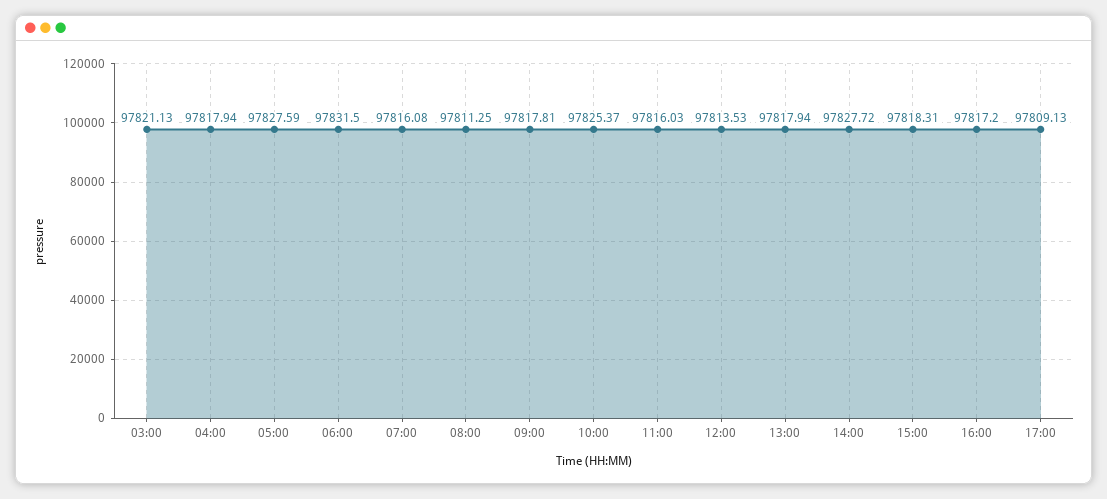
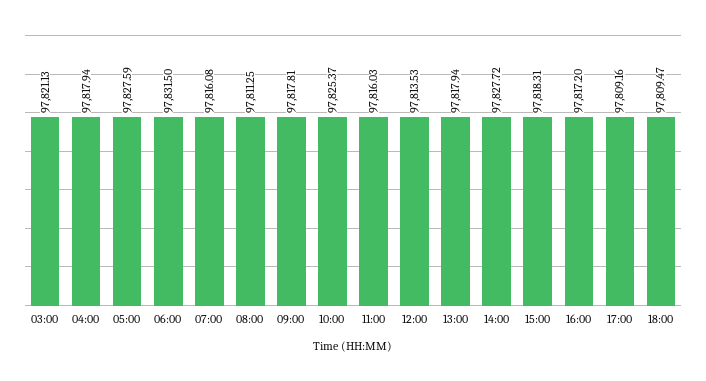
17:00: 97809.13 -> 97809.16
18:00: none -> 97809.47

